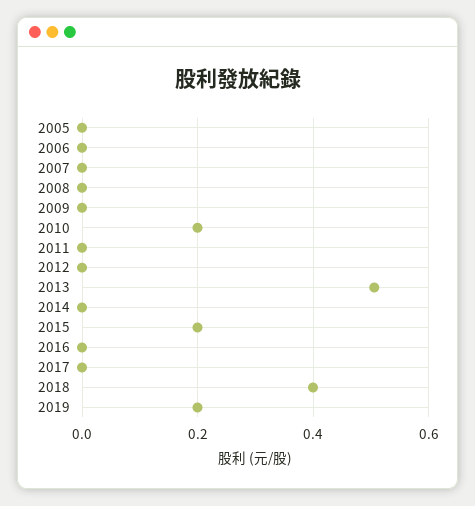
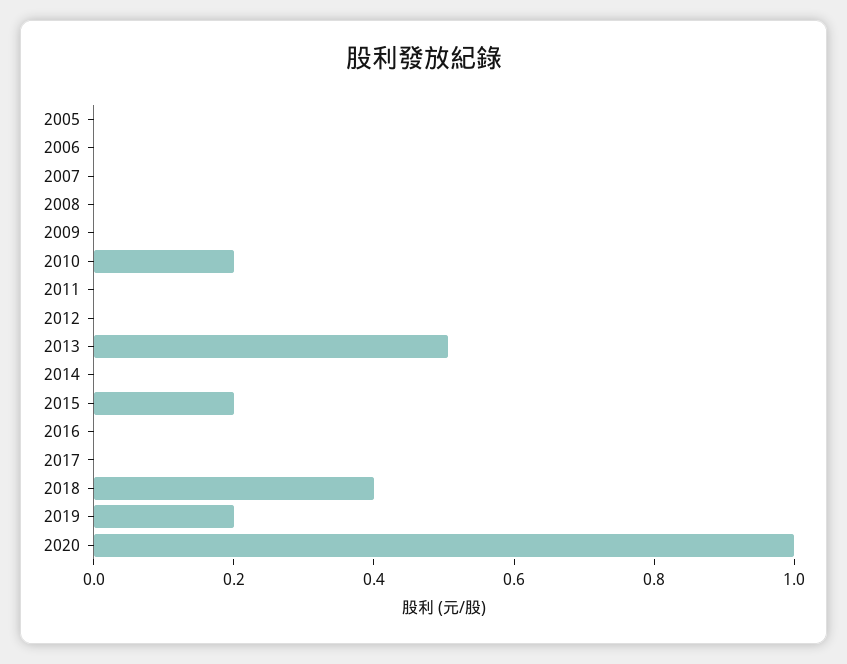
2020: none -> 1

